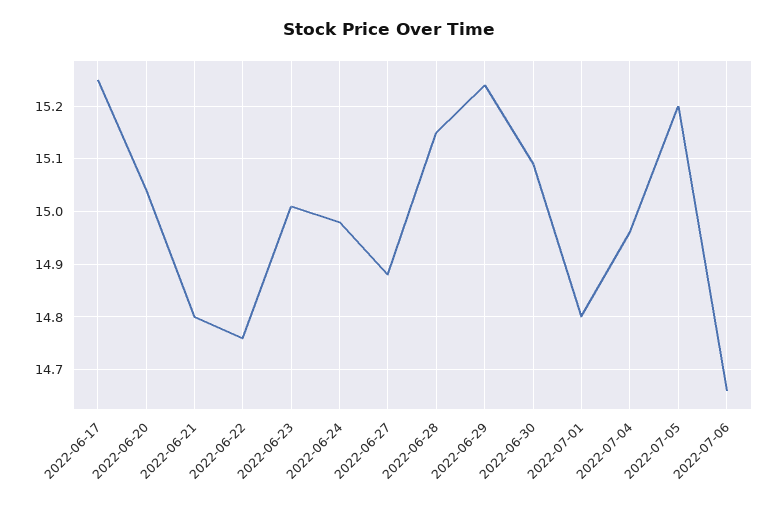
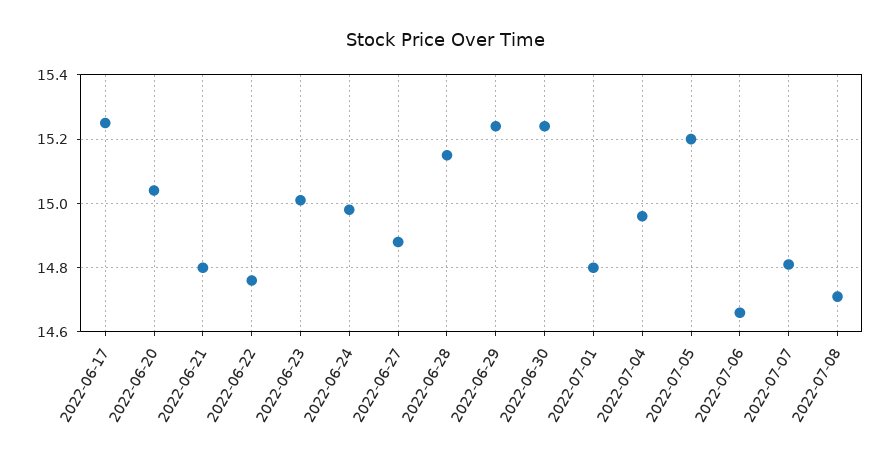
2022-06-30: 15.1 -> 15.25
2022-07-07: none -> 14.8
2022-07-08: none -> 14.7

